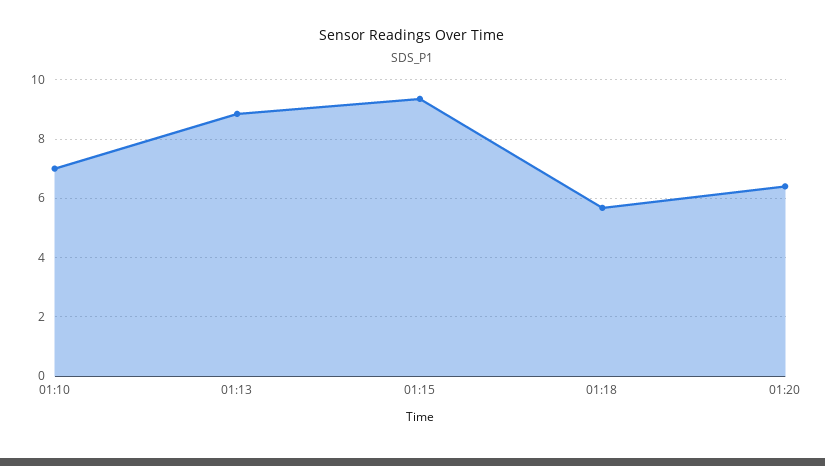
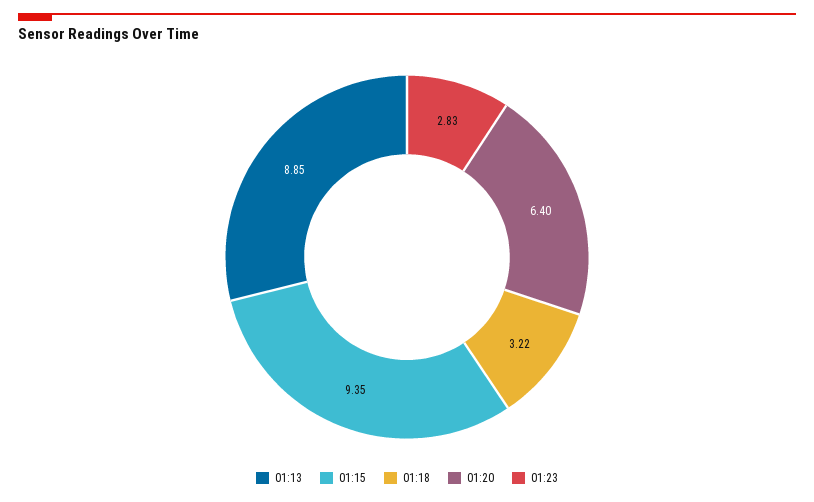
01:10: 7 -> none
01:18: 5.75 -> 3.22
01:23: none -> 2.83

